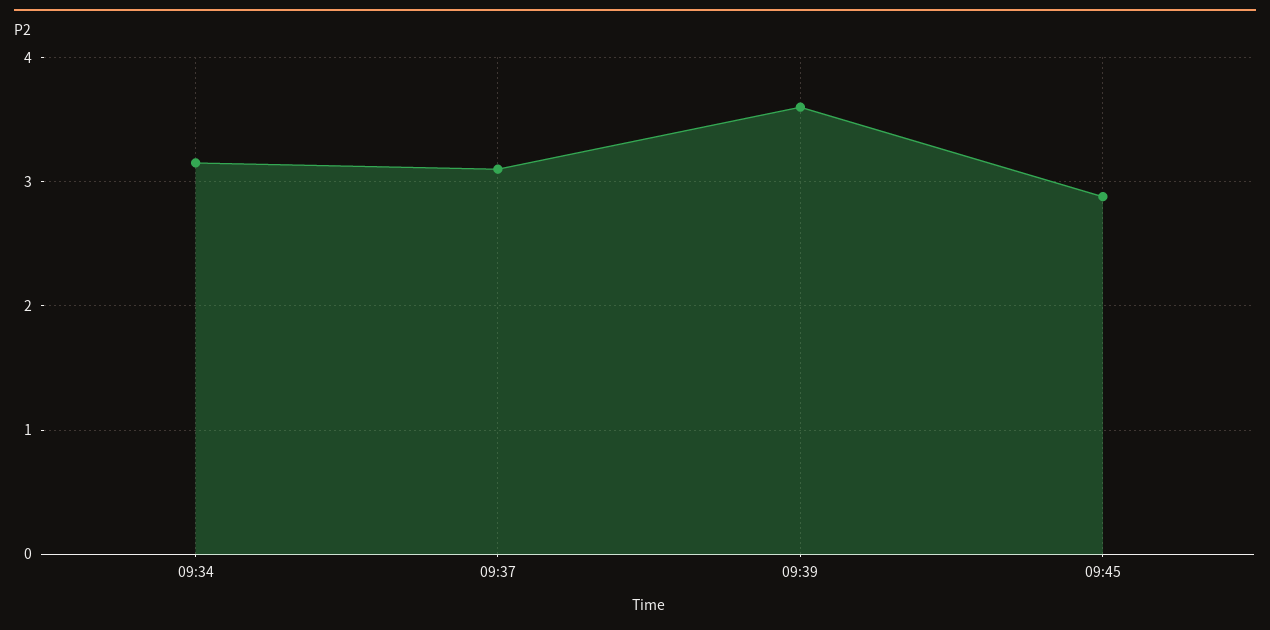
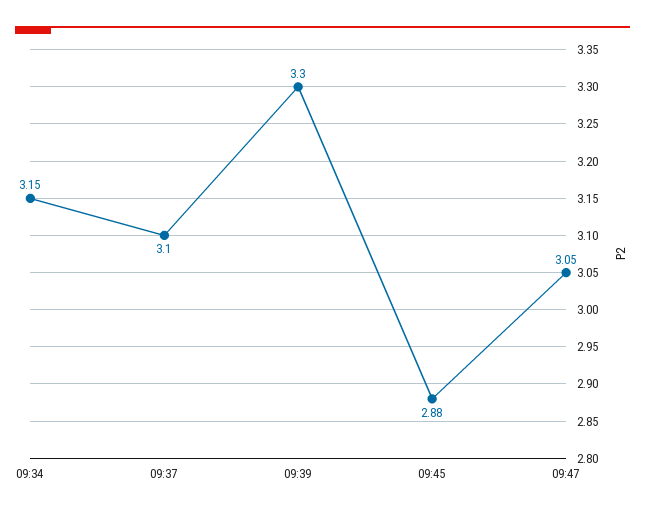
09:39: 3.6 -> 3.3
09:47: none -> 3.05

